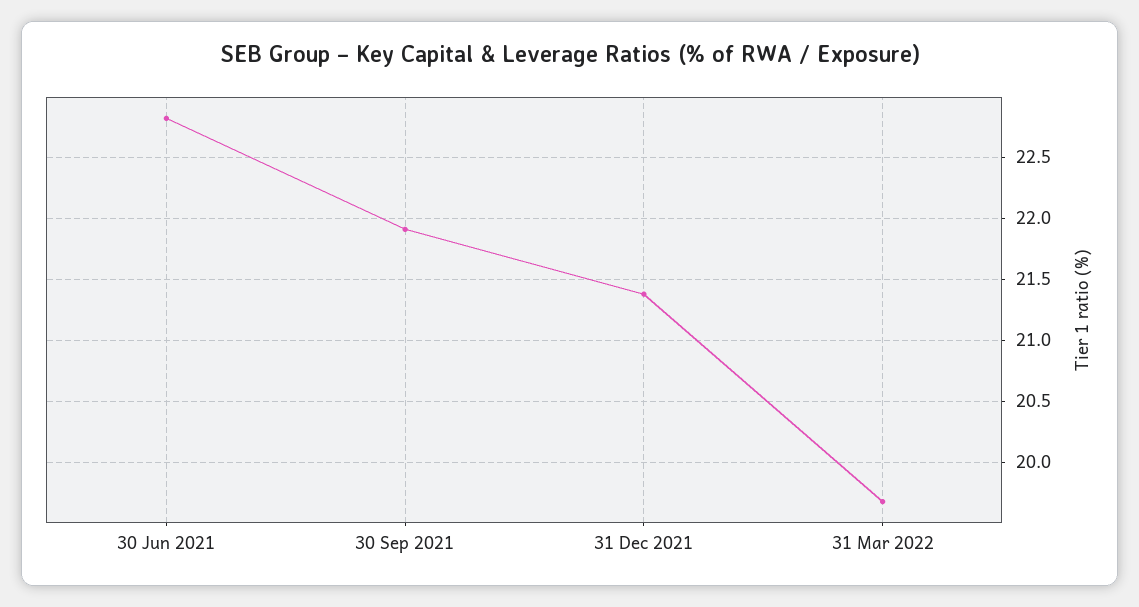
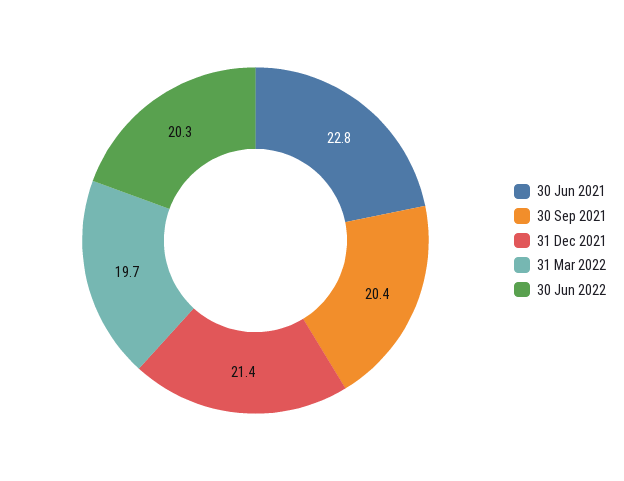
30 Sep 2021: 21.9 -> 20.4
30 Jun 2022: none -> 20.3

